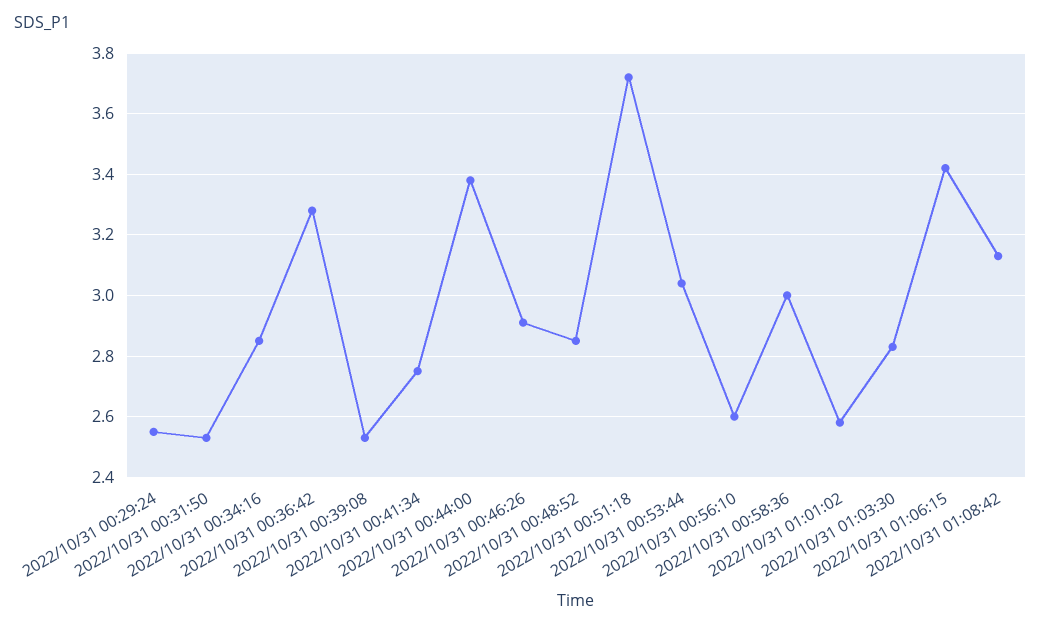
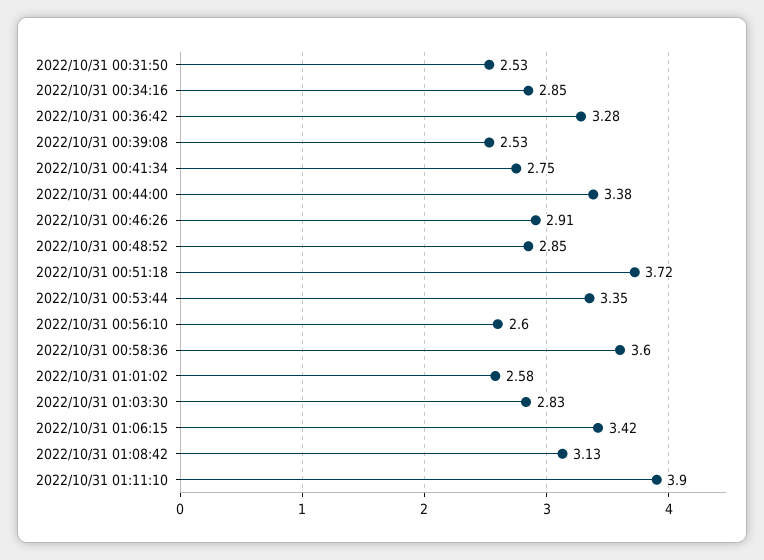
2022/10/31 00:29:24: 2.55 -> none
2022/10/31 00:53:44: 3.05 -> 3.35
2022/10/31 00:58:36: 3 -> 3.6
2022/10/31 01:11:10: none -> 3.9

